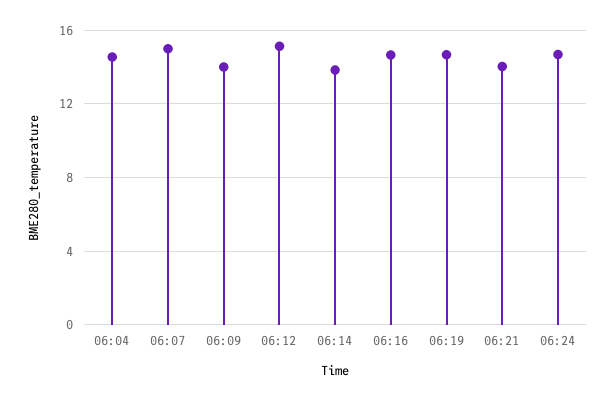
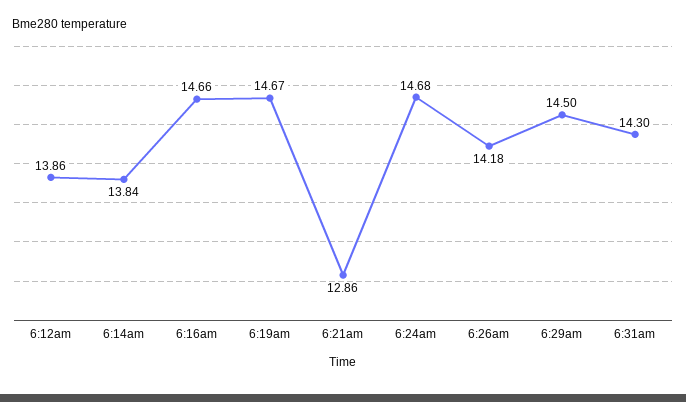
06:04: 14.5 -> none
06:07: 15 -> none
06:09: 14 -> none
06:12: 15 -> 13.86
06:21: 14 -> 12.86
6:26am: none -> 14.18
6:29am: none -> 14.5
6:31am: none -> 14.3

